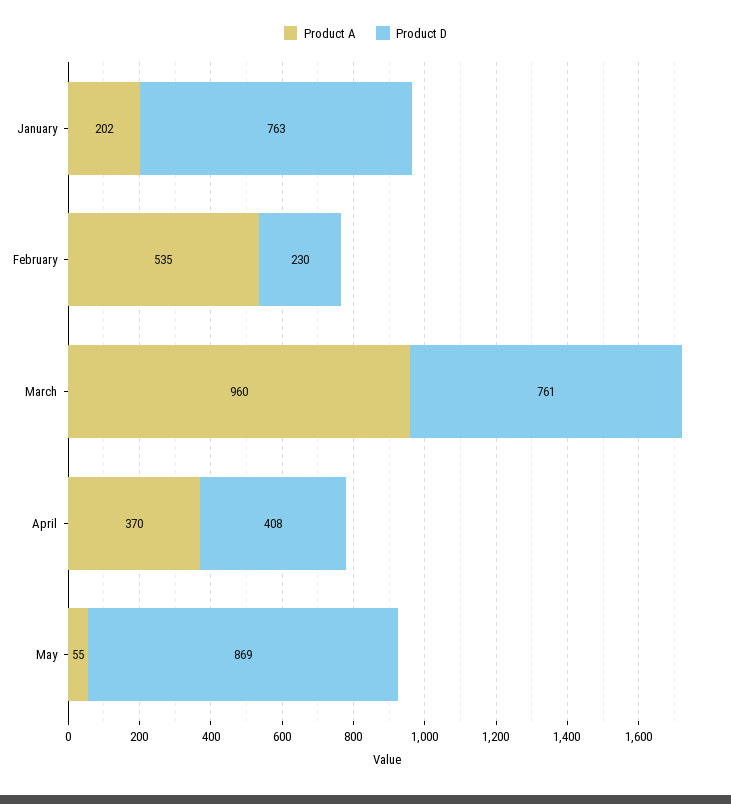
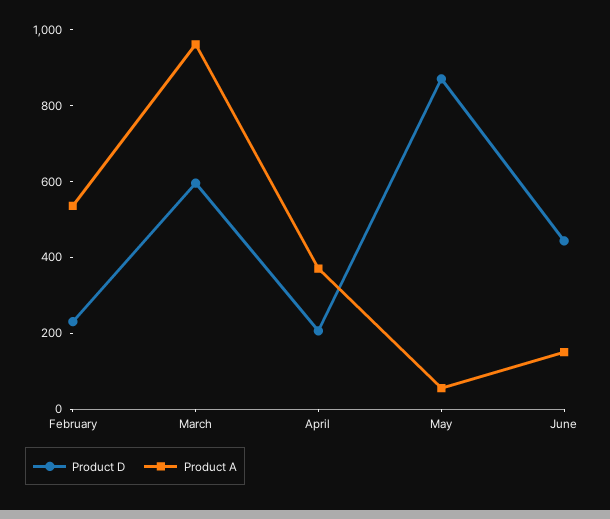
Product A, January: 202 -> none
Product D, January: 763 -> none
Product D, March: 761 -> 600
Product D, April: 408 -> 200
Product D, June: none -> 450
Product A, June: none -> 150

